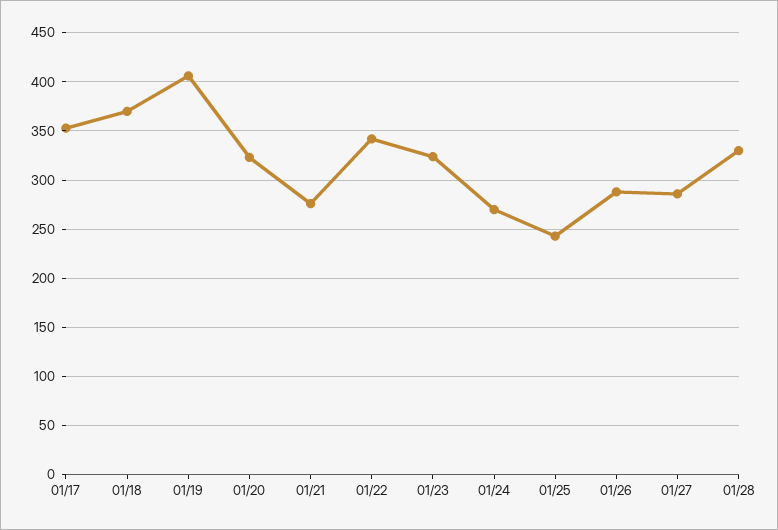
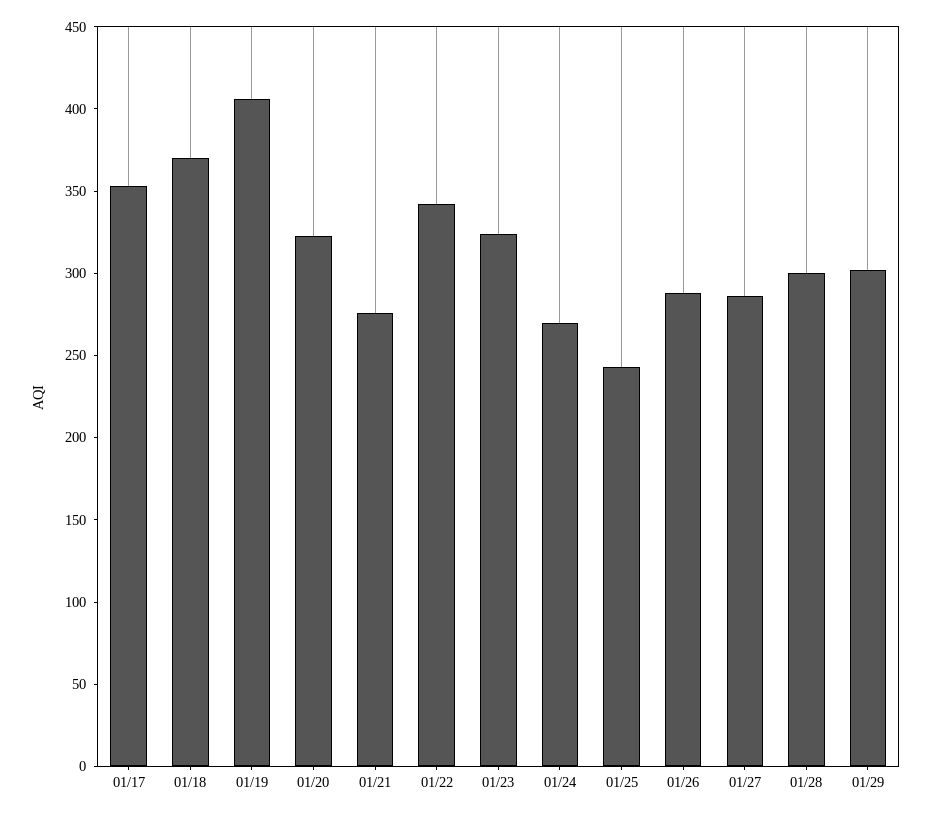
01/28: 330 -> 300
01/29: none -> 300

